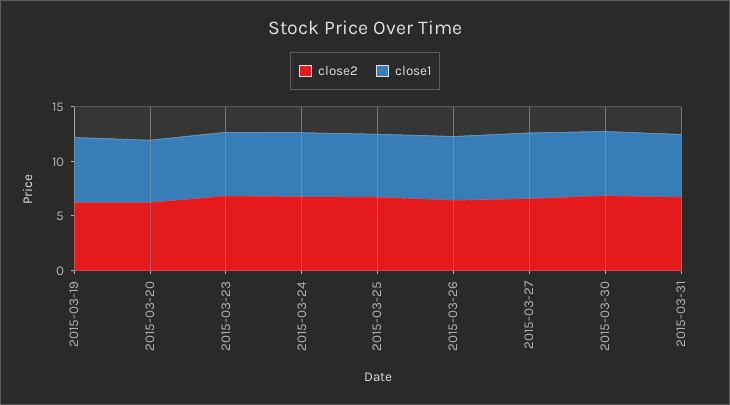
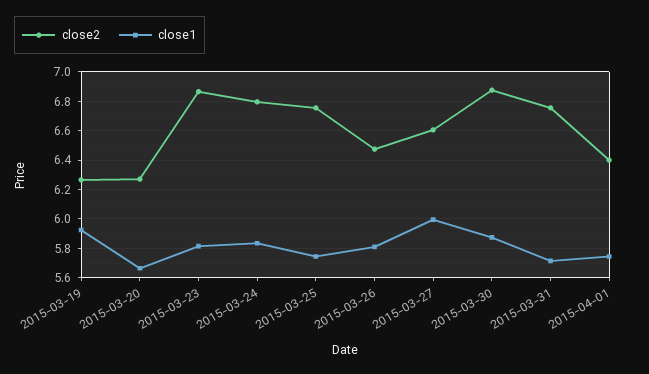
close2, 2015-04-01: none -> 6.4
close1, 2015-04-01: none -> 5.75

